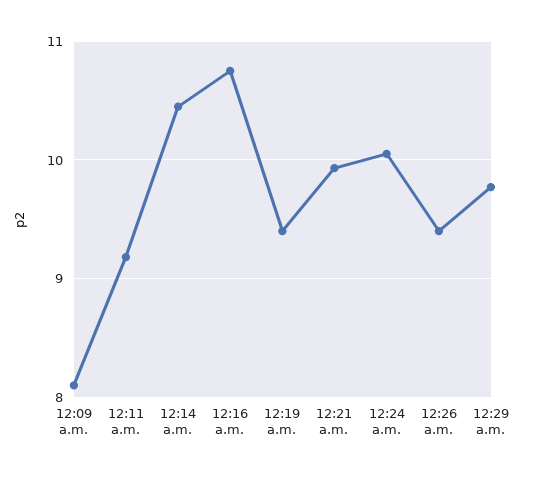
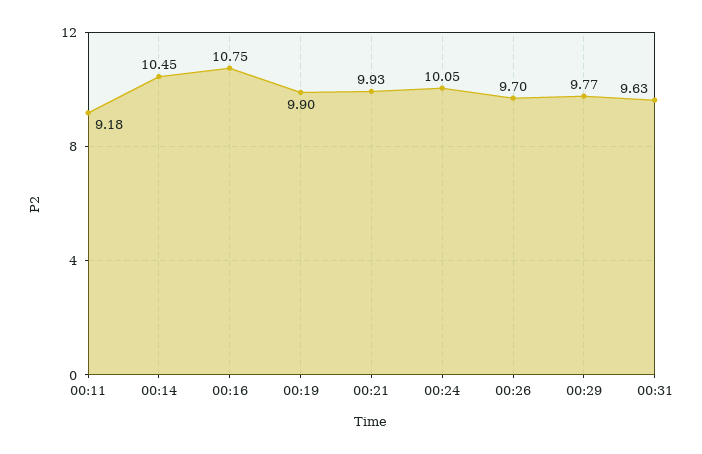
12:09 a.m.: 8.1 -> none
12:19 a.m.: 9.4 -> 9.9
12:26 a.m.: 9.4 -> 9.7
00:31: none -> 9.63

